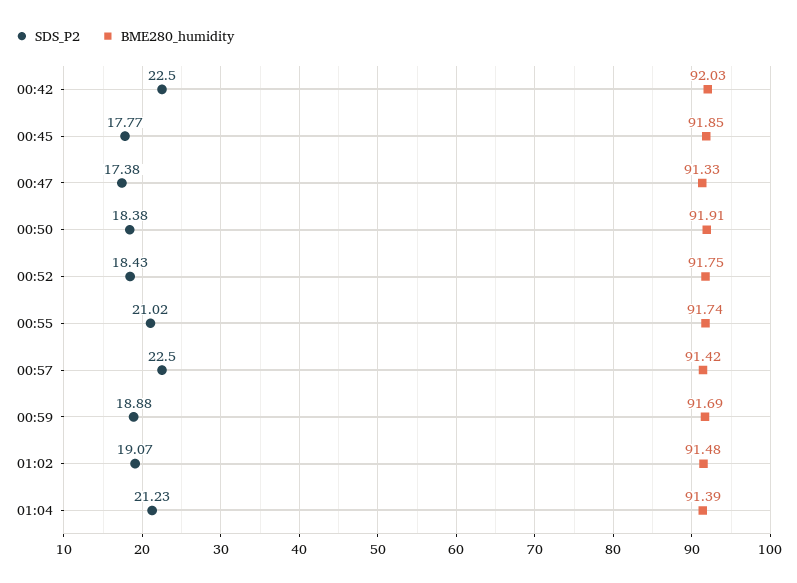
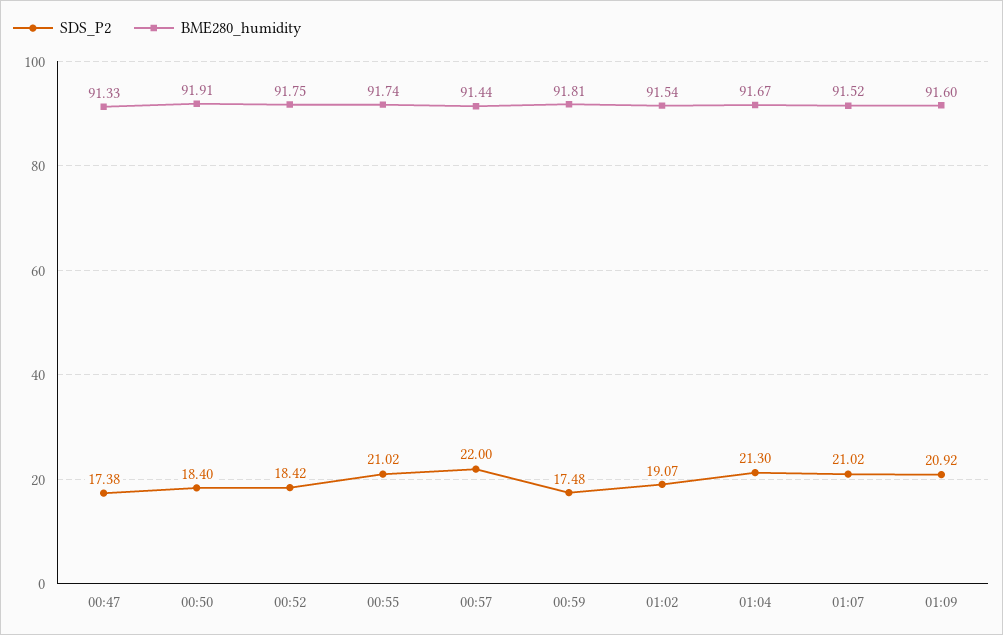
SDS_P2, 00:42: 22.5 -> none
BME280_humidity, 00:42: 92.03 -> none
SDS_P2, 00:45: 17.77 -> none
BME280_humidity, 00:45: 91.85 -> none
SDS_P2, 00:50: 18.38 -> 18.4
SDS_P2, 00:52: 18.43 -> 18.42
SDS_P2, 00:57: 22.5 -> 22
BME280_humidity, 00:57: 91.42 -> 91.44
SDS_P2, 00:59: 18.88 -> 17.48
BME280_humidity, 00:59: 91.69 -> 91.81
BME280_humidity, 01:02: 91.48 -> 91.54
SDS_P2, 01:04: 21.23 -> 21.3
BME280_humidity, 01:04: 91.39 -> 91.67
SDS_P2, 01:07: none -> 21.02
BME280_humidity, 01:07: none -> 91.52
SDS_P2, 01:09: none -> 20.92
BME280_humidity, 01:09: none -> 91.6

